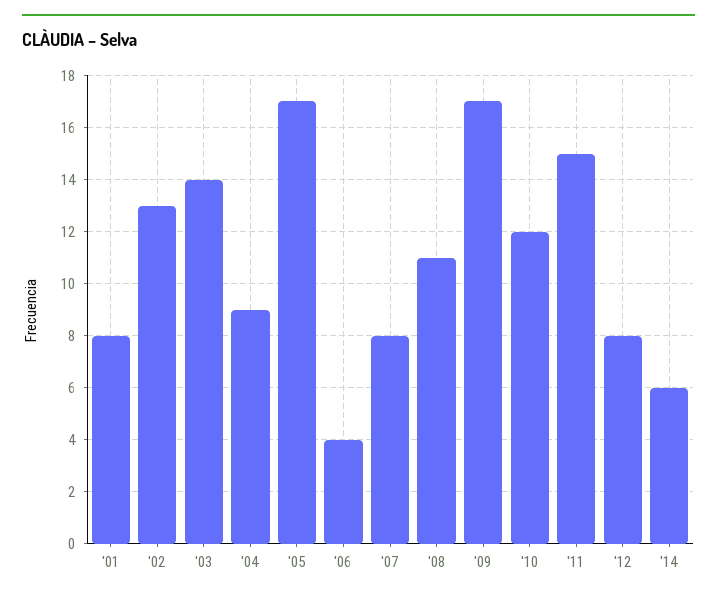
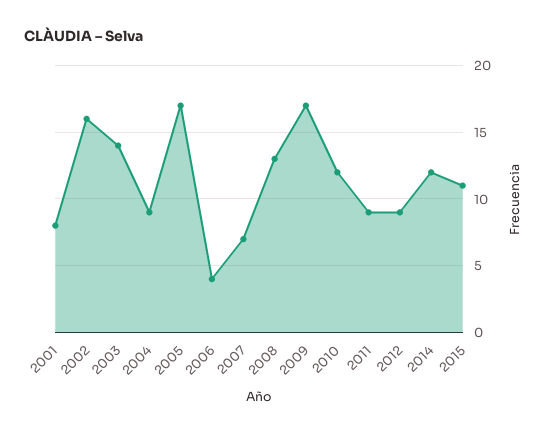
'02: 13 -> 16
'07: 8 -> 7
'08: 11 -> 13
'11: 15 -> 9
'12: 8 -> 9
'14: 6 -> 12
2015: none -> 11

